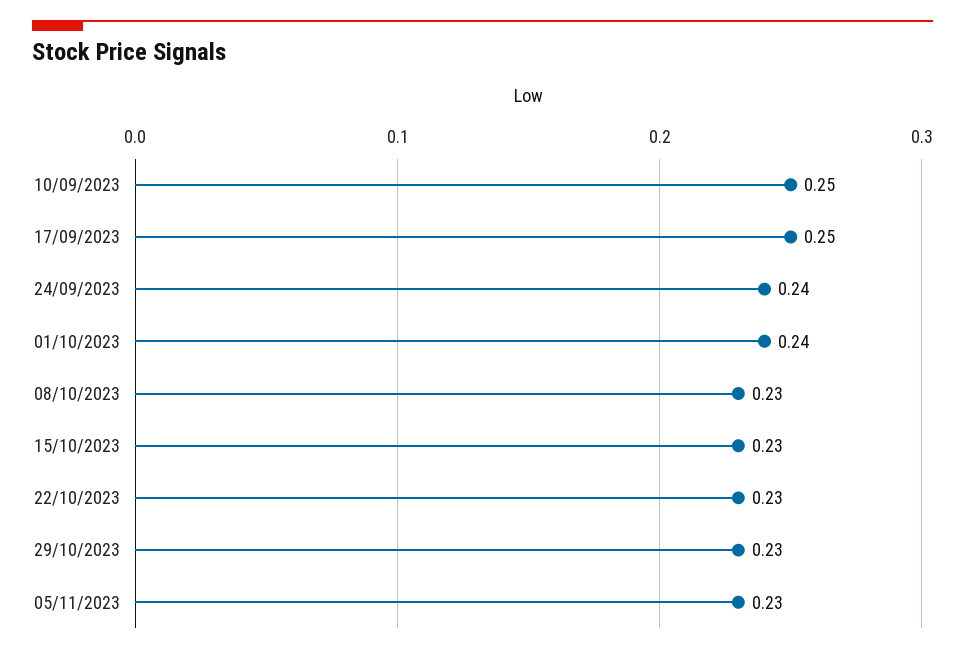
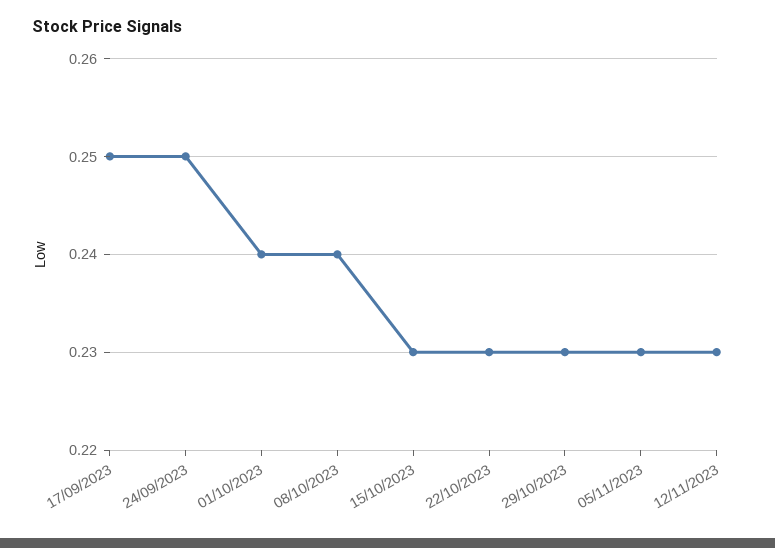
10/09/2023: 0.25 -> none
24/09/2023: 0.24 -> 0.25
08/10/2023: 0.23 -> 0.24
12/11/2023: none -> 0.23

